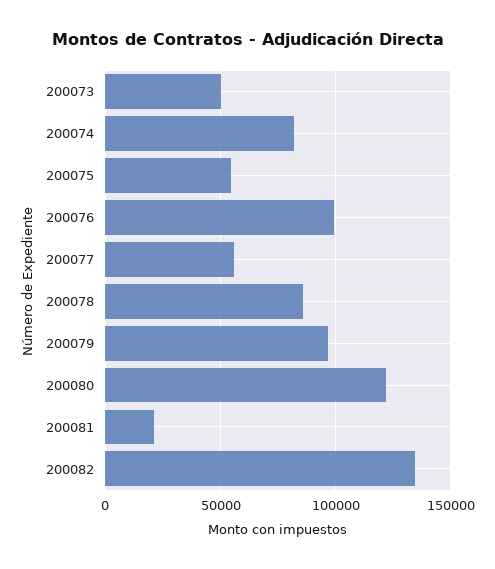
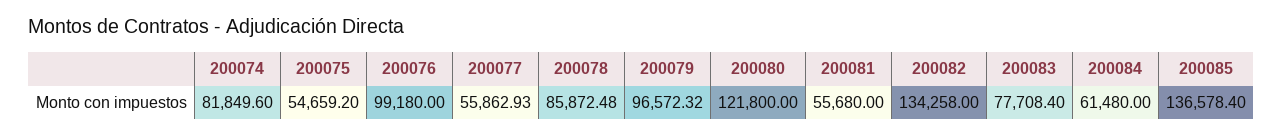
200073: 50000 -> none
200081: 20000 -> 55680
200083: none -> 77708.4
200084: none -> 61480
200085: none -> 136578.4

